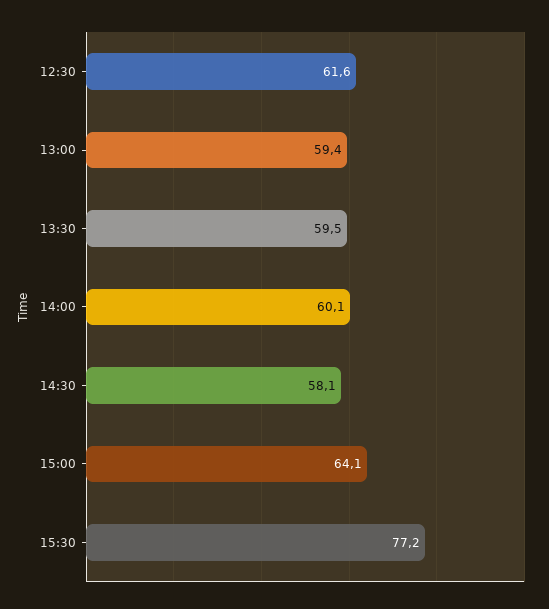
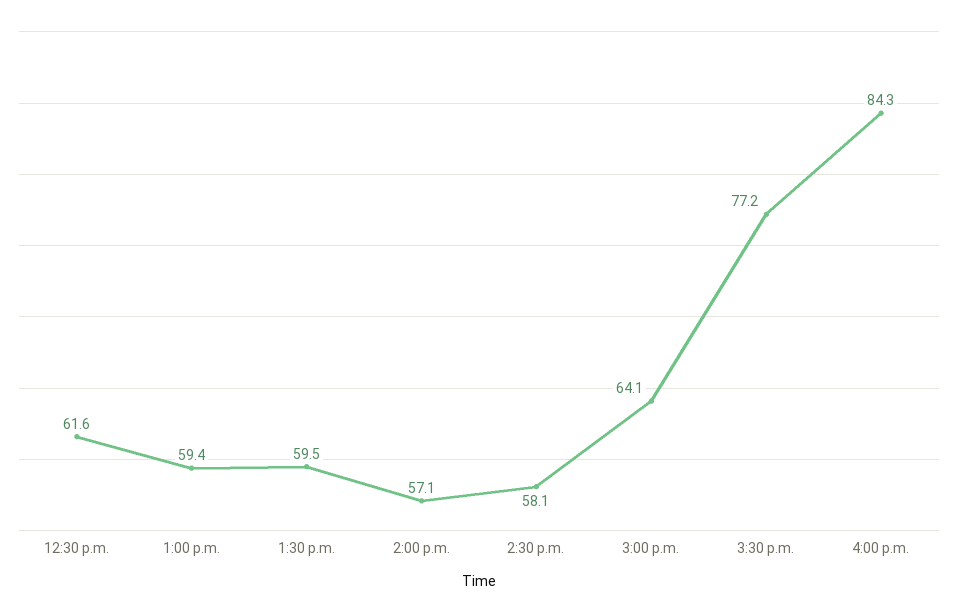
14:00: 60.1 -> 57.1
4:00 p.m.: none -> 84.3

